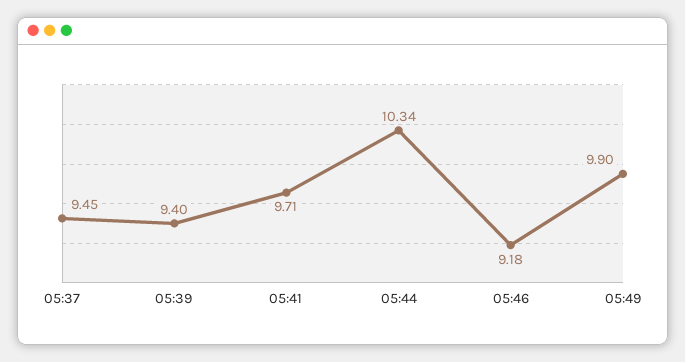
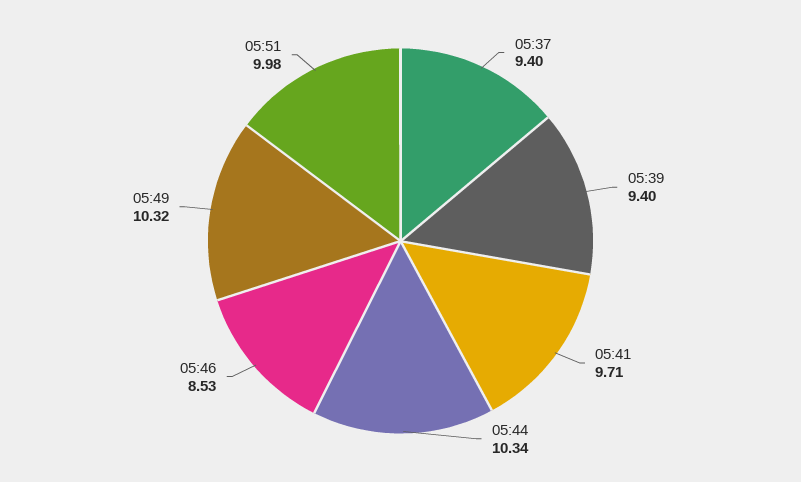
05:37: 9.45 -> 9.4
05:46: 9.18 -> 8.53
05:49: 9.9 -> 10.32
05:51: none -> 9.98

